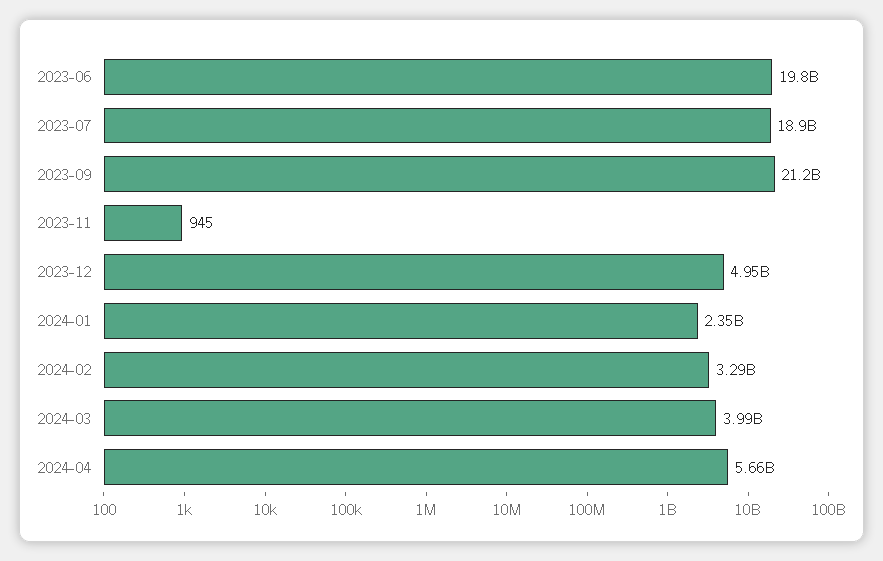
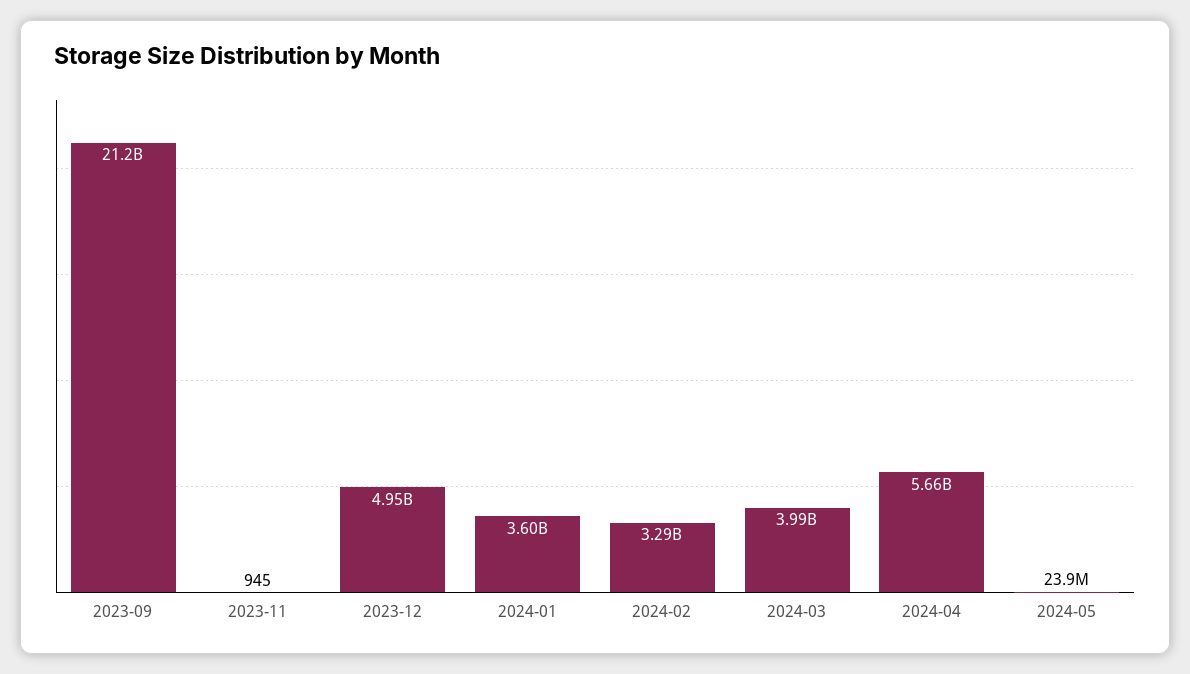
2023-06: 19800000000 -> none
2023-07: 18900000000 -> none
2024-01: 2350000000 -> 3600000000
2024-05: none -> 23900000

